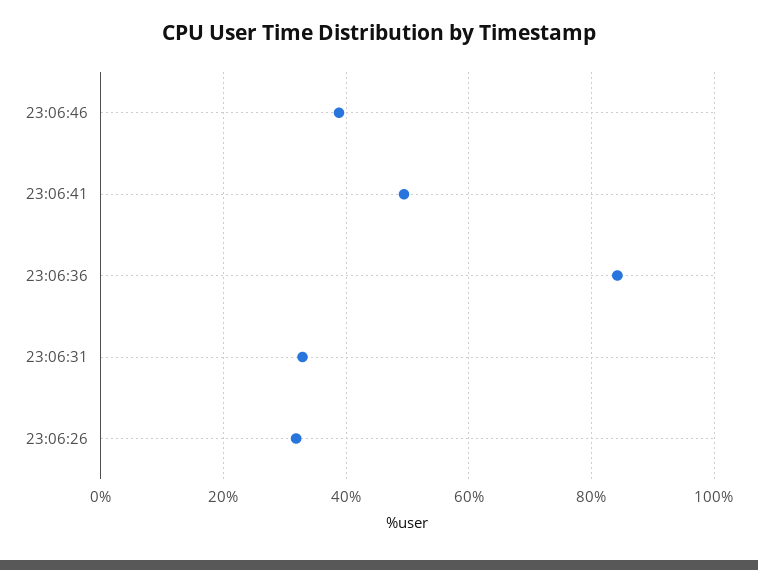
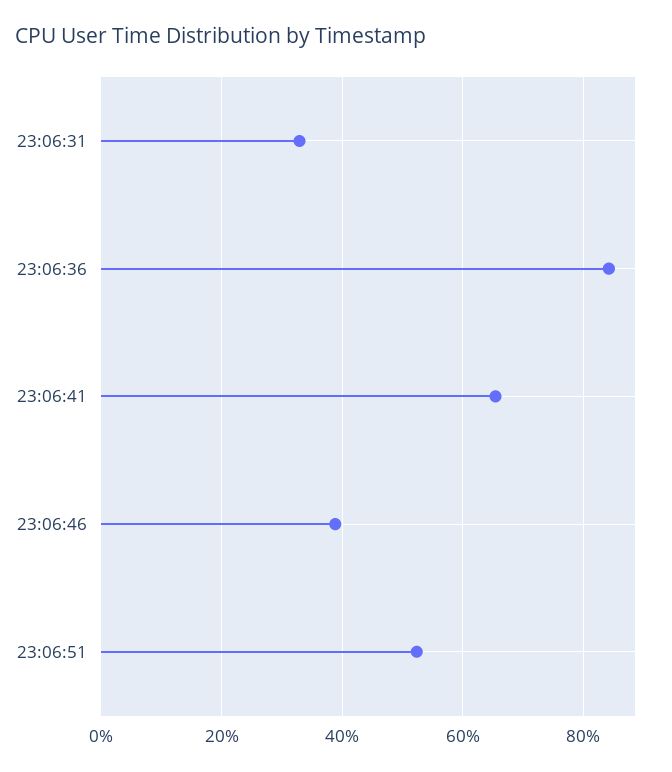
23:06:41: 50 -> 66
23:06:26: 32 -> none
23:06:51: none -> 52

